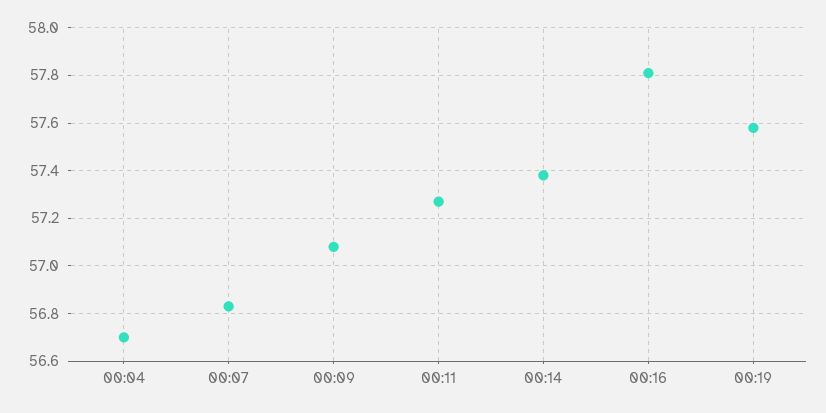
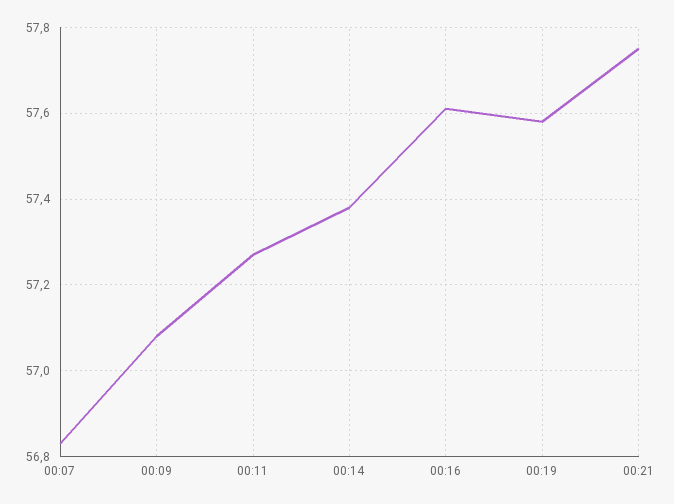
00:04: 56.7 -> none
00:16: 57.8 -> 57.6
00:21: none -> 57.75

